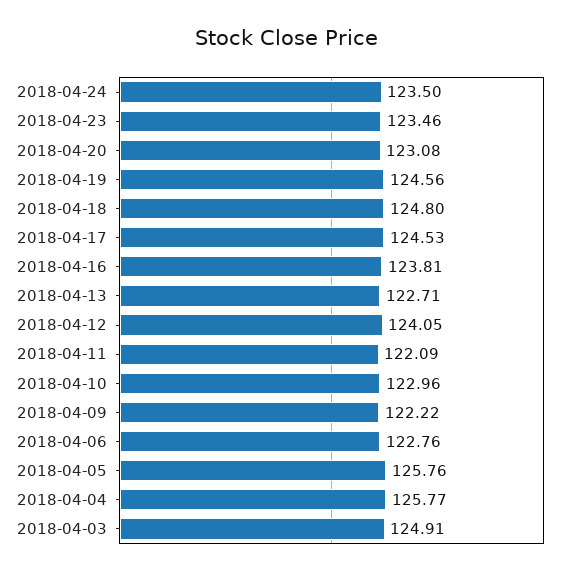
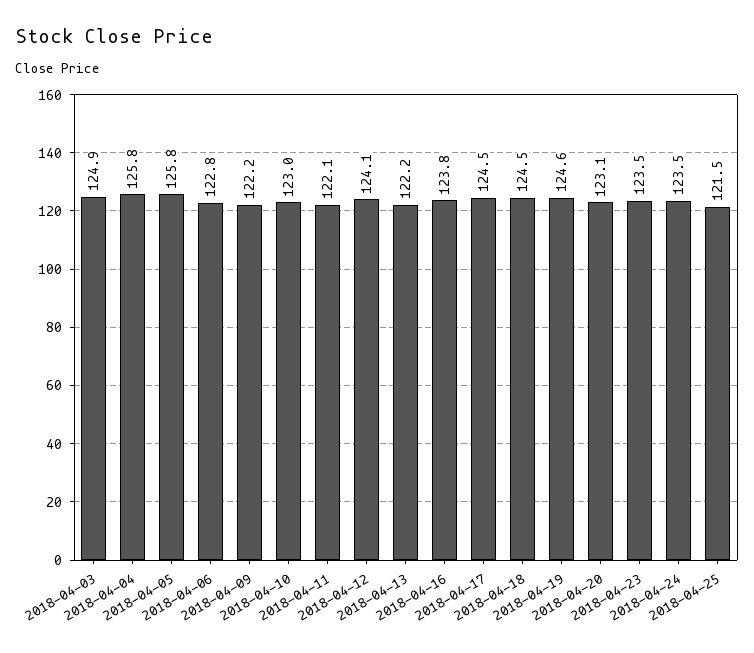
2018-04-18: 124.8 -> 124.5
2018-04-13: 122.71 -> 122.2
2018-04-25: none -> 121.5

